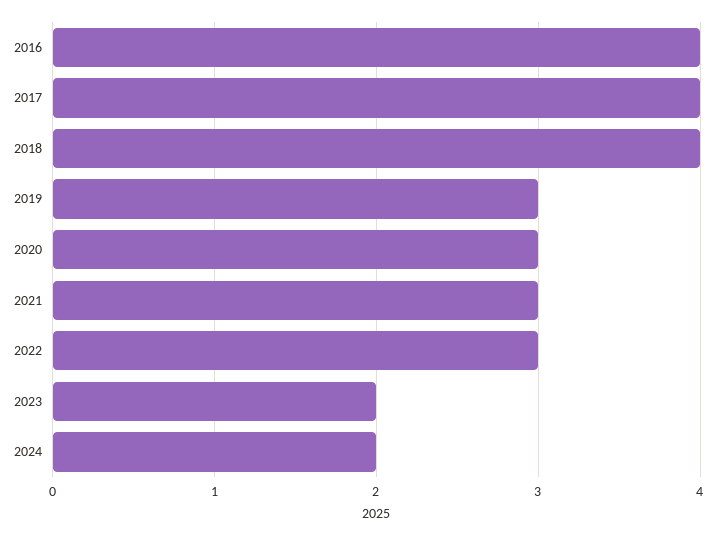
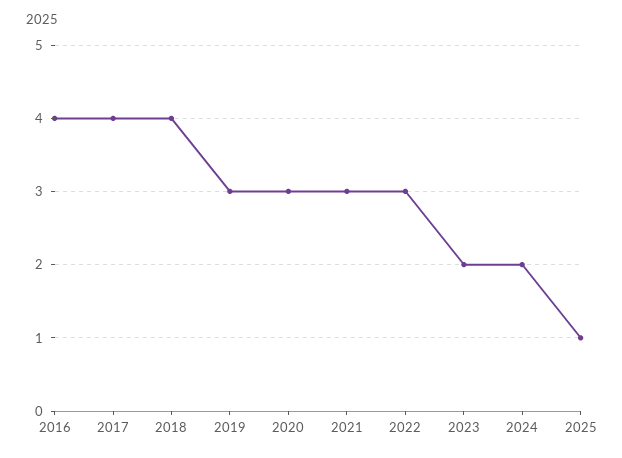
2025: none -> 1

